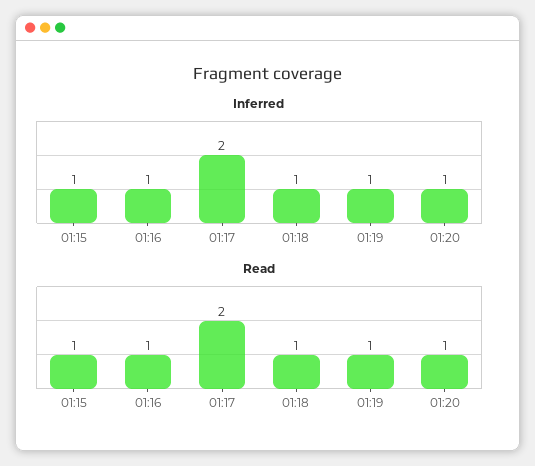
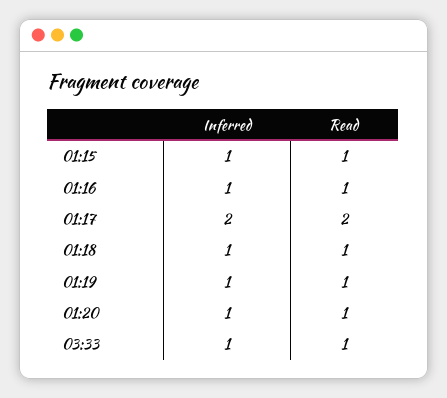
Inferred, 03:33: none -> 1
Read, 03:33: none -> 1

